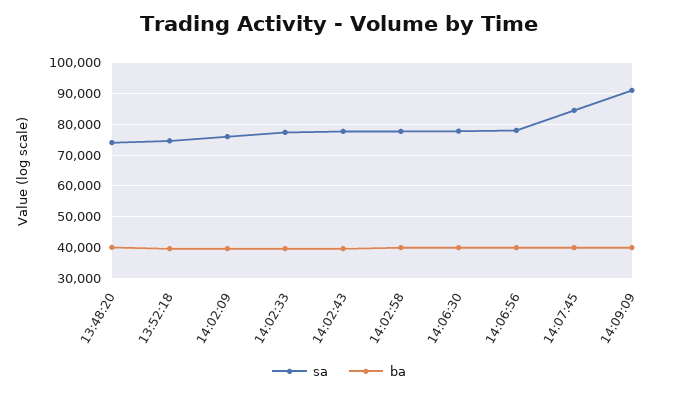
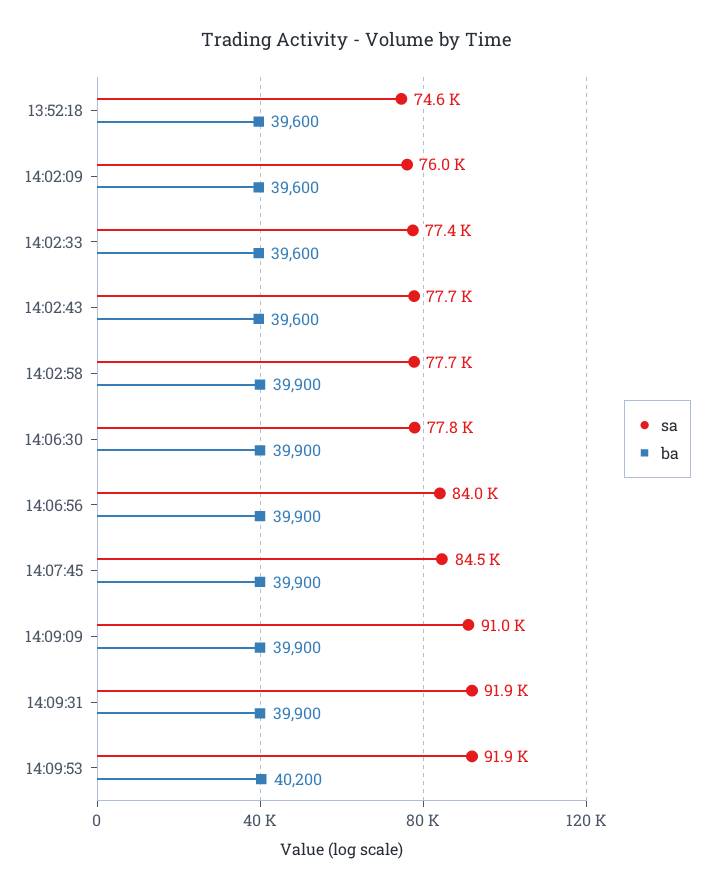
sa, 13:48:20: 74000 -> none
ba, 13:48:20: 40000 -> none
sa, 14:06:56: 78000 -> 84000
sa, 14:09:31: none -> 91900
ba, 14:09:31: none -> 39900
sa, 14:09:53: none -> 91900
ba, 14:09:53: none -> 40200

